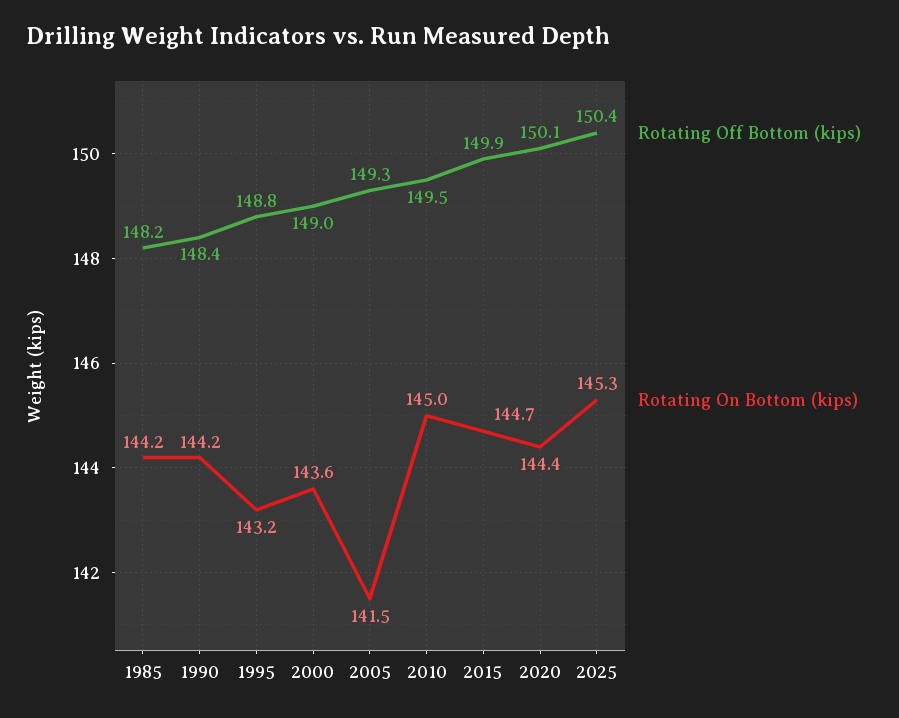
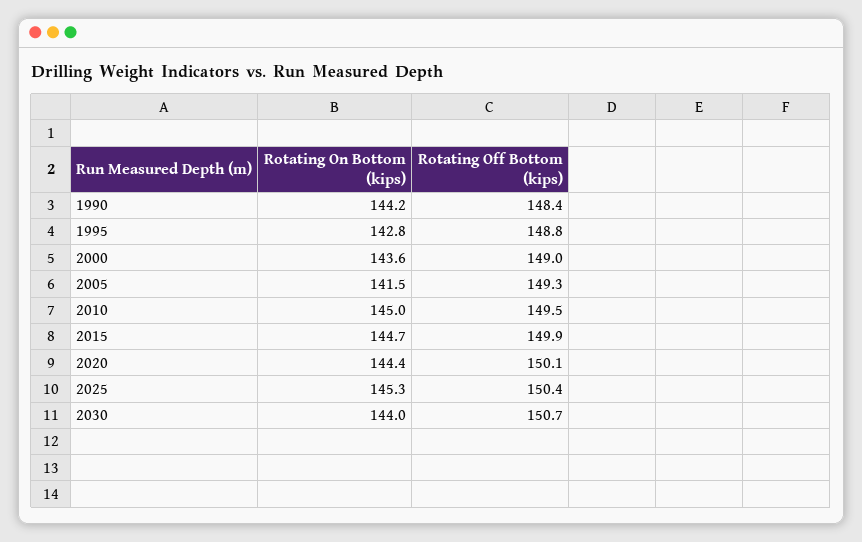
Rotating Off Bottom (kips), 1985: 148.2 -> none
Rotating On Bottom (kips), 1985: 144.2 -> none
Rotating On Bottom (kips), 1995: 143.2 -> 142.8
Rotating On Bottom (kips), 2030: none -> 144
Rotating Off Bottom (kips), 2030: none -> 150.7

